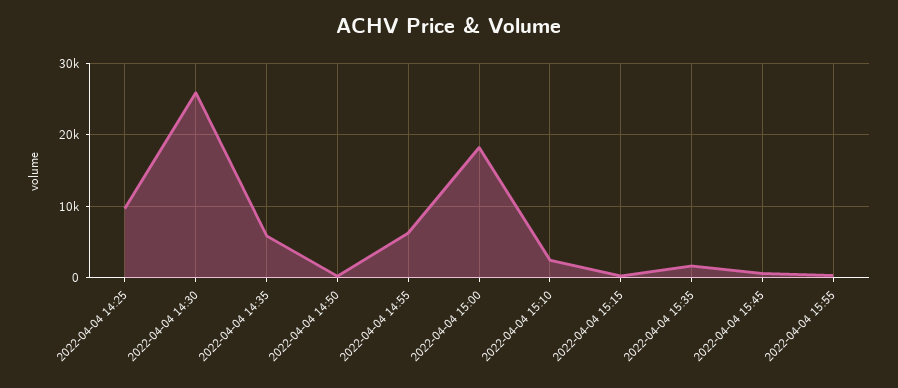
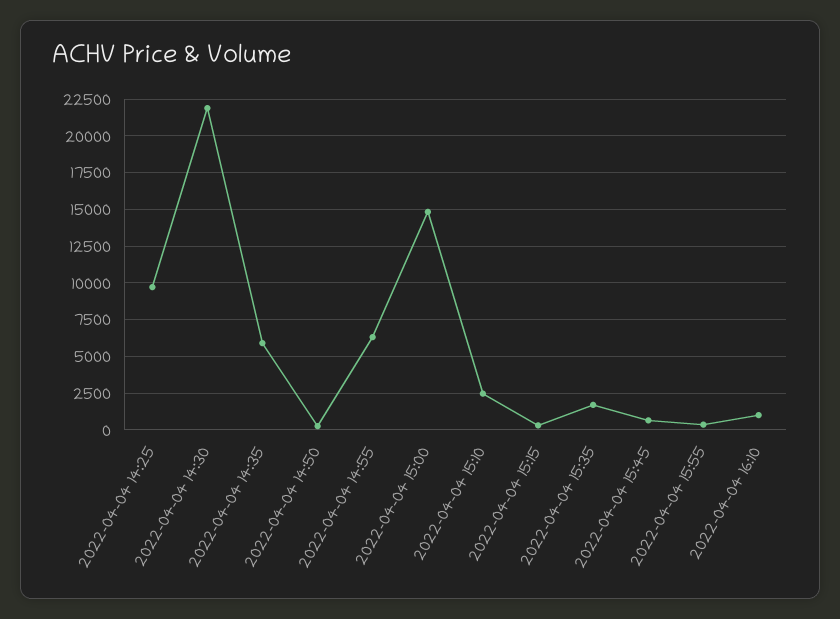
2022-04-04 14:30: 26000 -> 22000
2022-04-04 15:00: 18000 -> 15000
2022-04-04 16:10: none -> 1000

